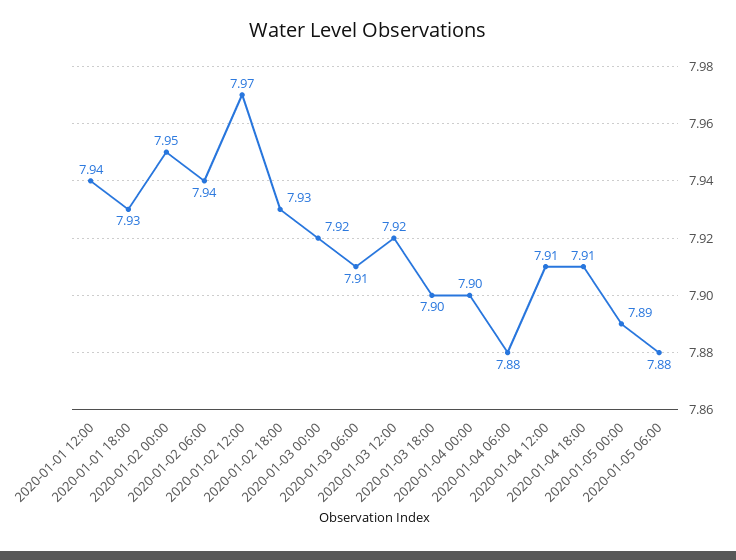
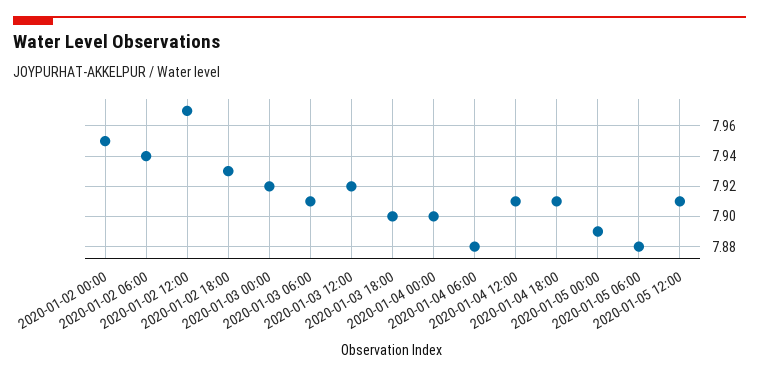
2020-01-01 12:00: 7.94 -> none
2020-01-01 18:00: 7.93 -> none
2020-01-05 12:00: none -> 7.91

